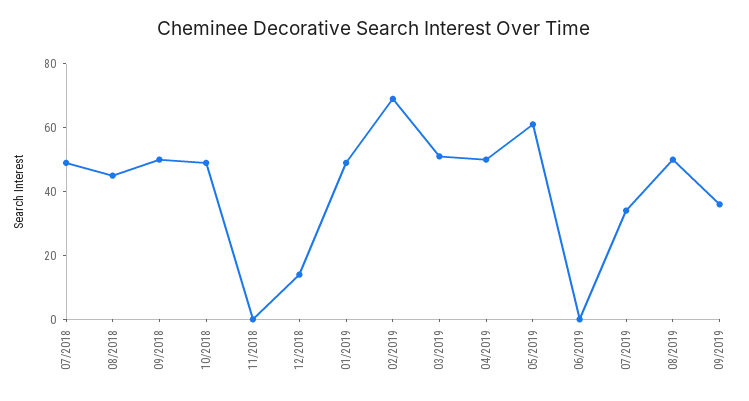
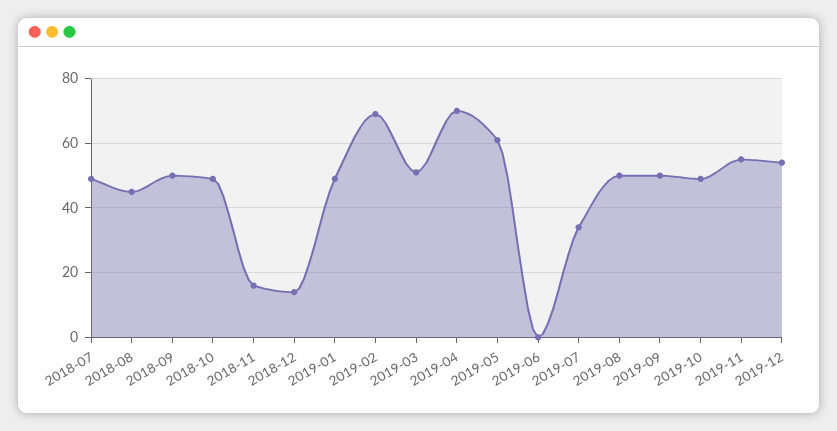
11/2018: 0 -> 15
04/2019: 50 -> 70
09/2019: 35 -> 50
2019-10: none -> 50
2019-11: none -> 55
2019-12: none -> 55

